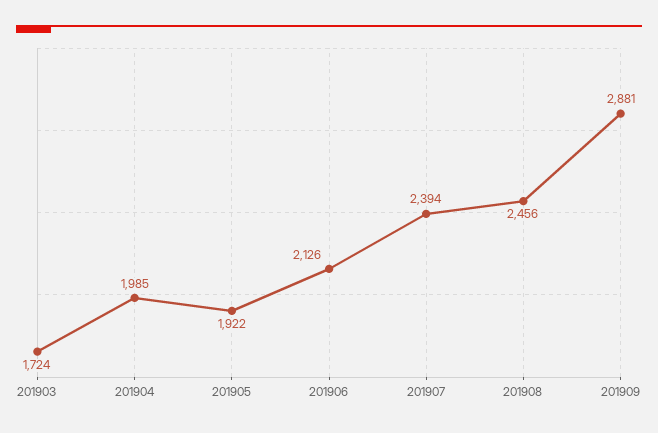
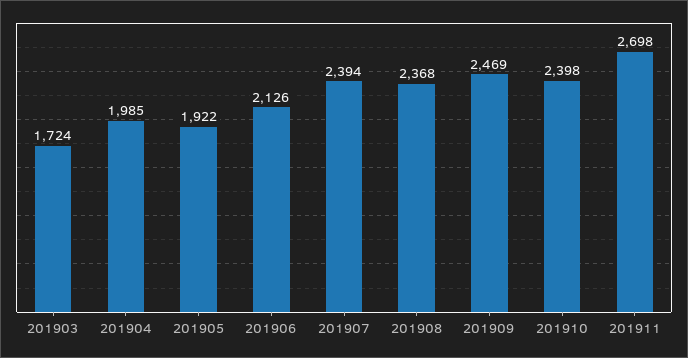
201908: 2456 -> 2368
201909: 2881 -> 2469
201910: none -> 2398
201911: none -> 2698

